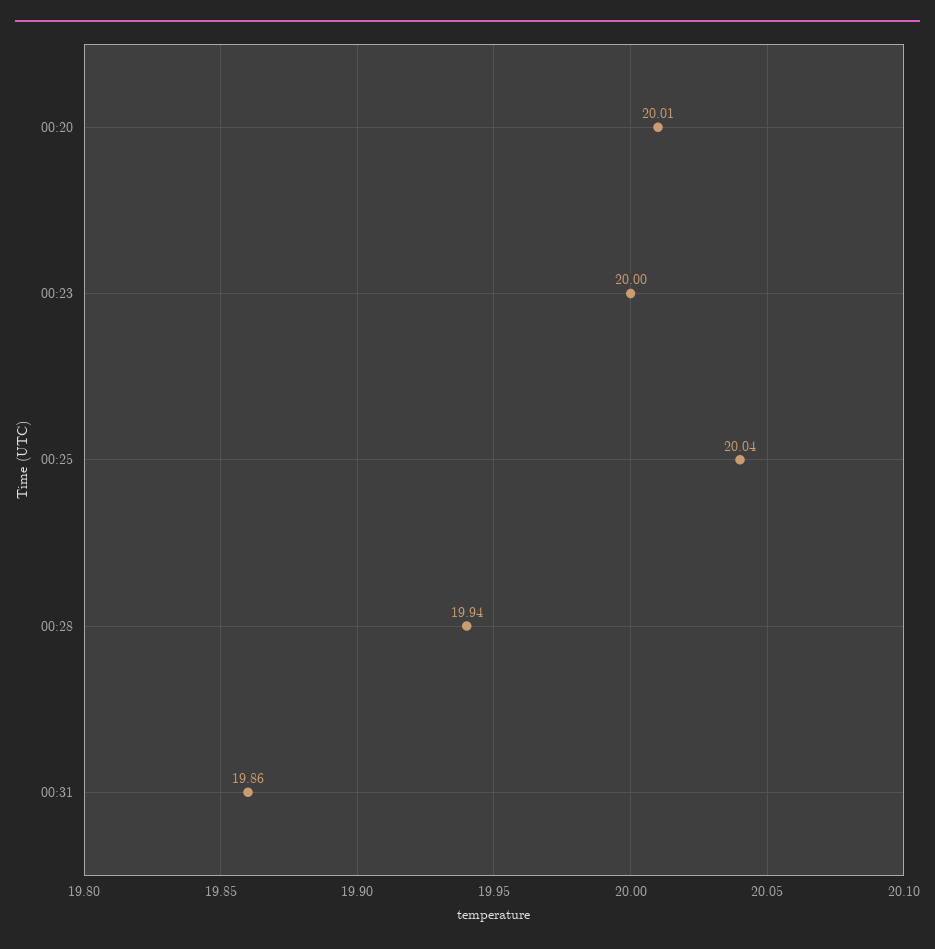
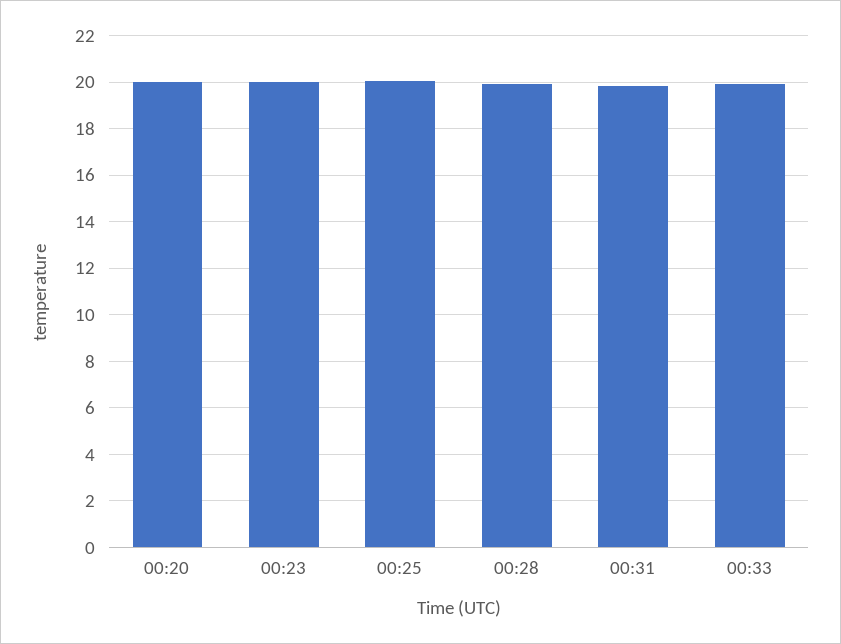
00:33: none -> 20

